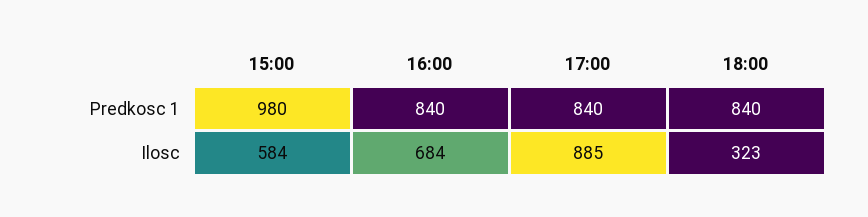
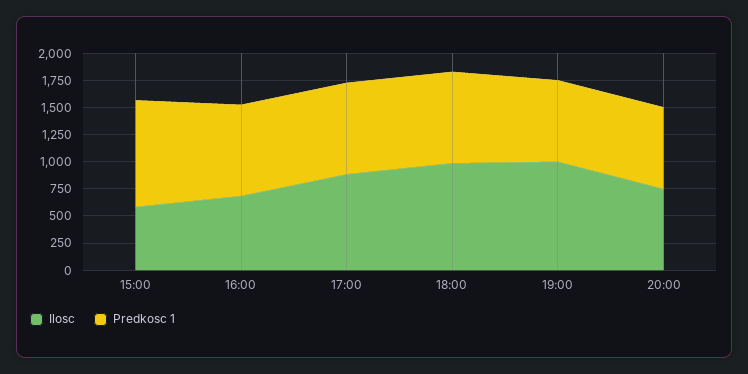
Ilosc, 18:00: 323 -> 1000
Ilosc, 19:00: none -> 1000
Predkosc 1, 19:00: none -> 750
Ilosc, 20:00: none -> 750
Predkosc 1, 20:00: none -> 750

